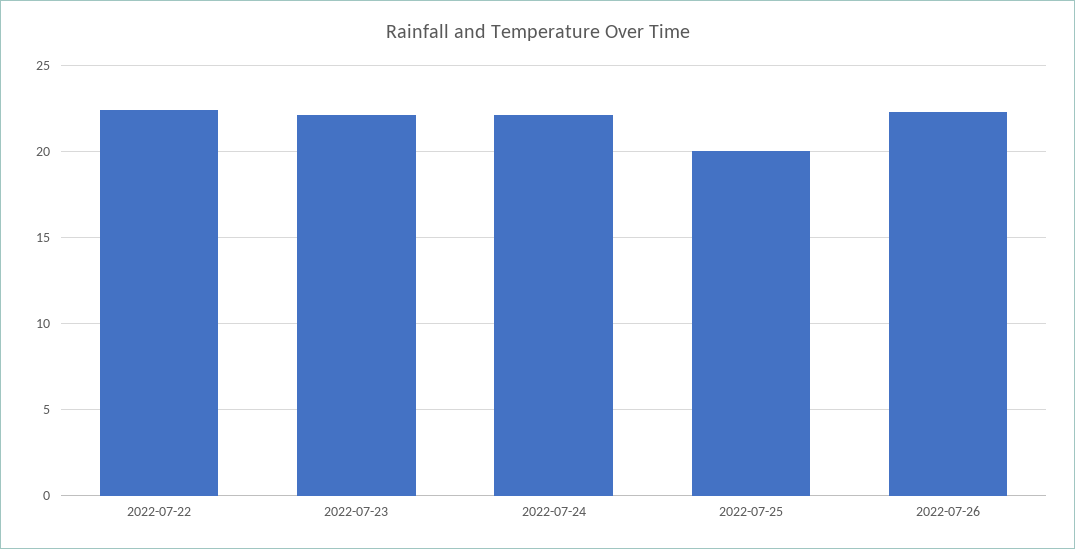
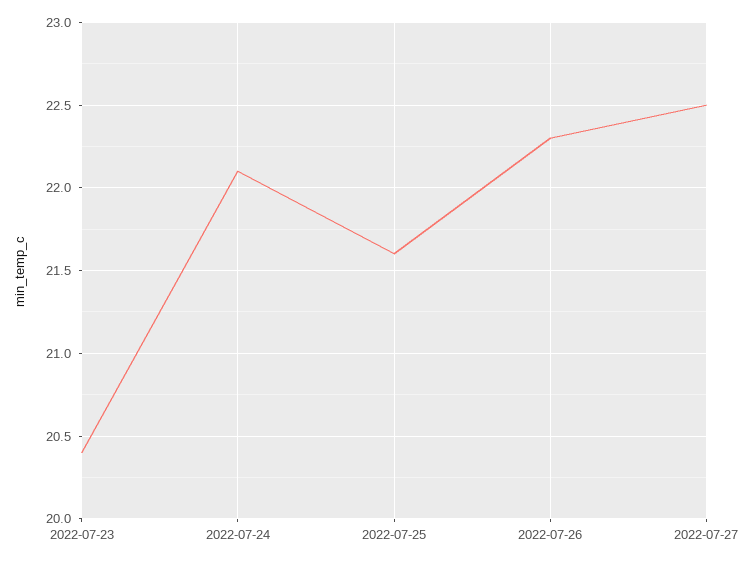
2022-07-22: 22.5 -> none
2022-07-23: 22 -> 20.4
2022-07-25: 20 -> 21.6
2022-07-27: none -> 22.5

